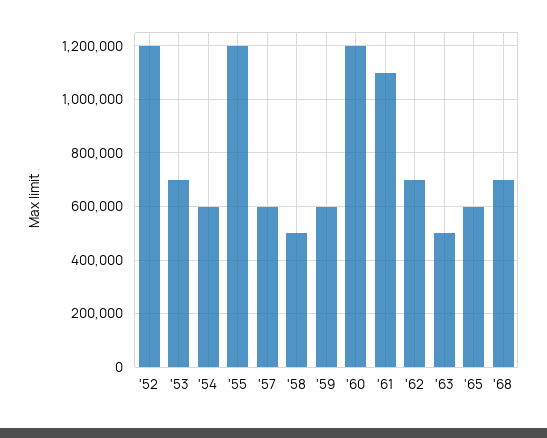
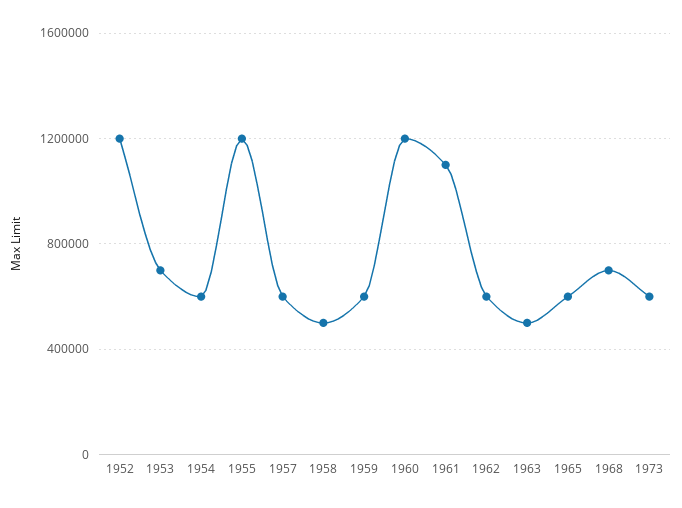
'62: 700000 -> 600000
1973: none -> 600000

